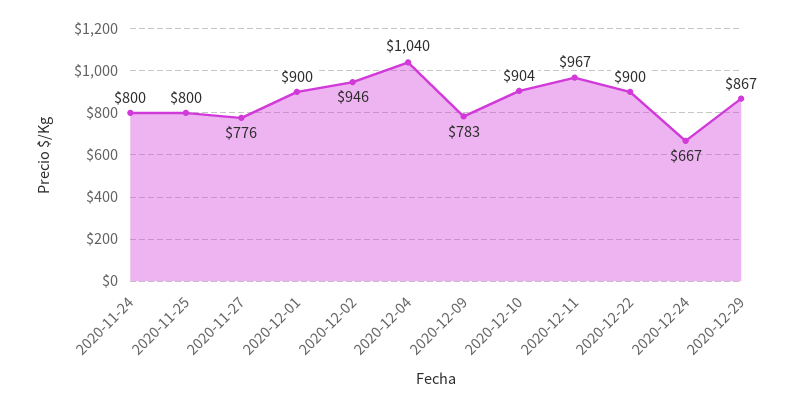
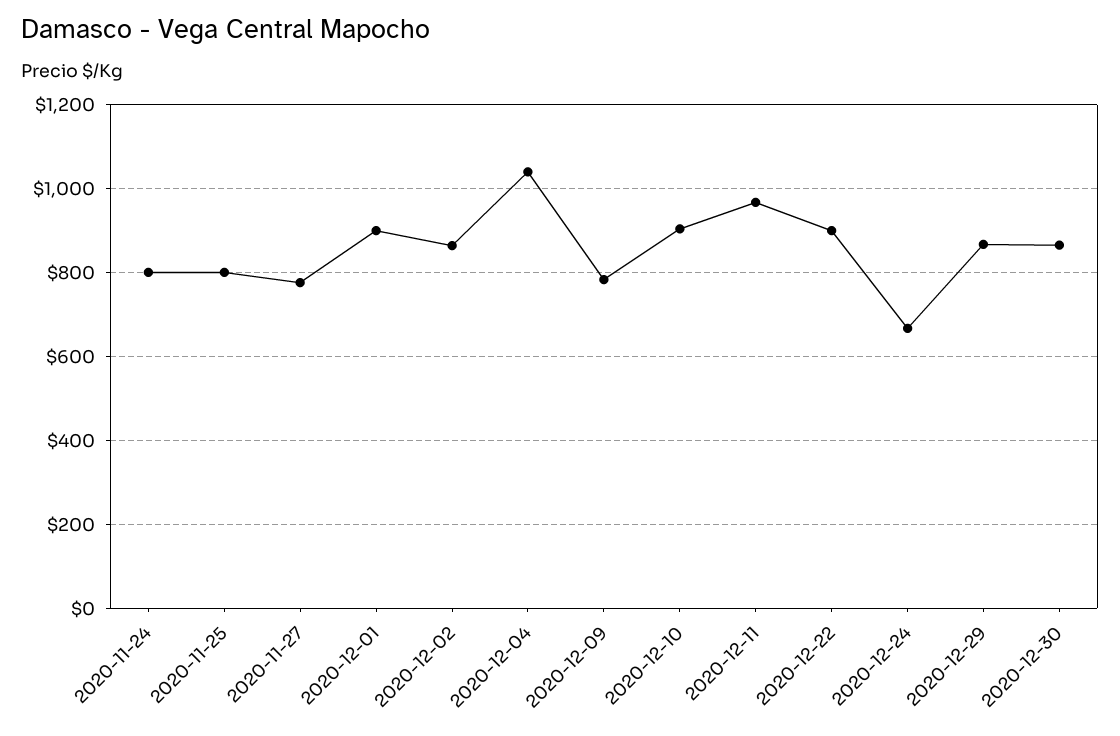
2020-12-02: 946 -> 860
2020-12-30: none -> 860

